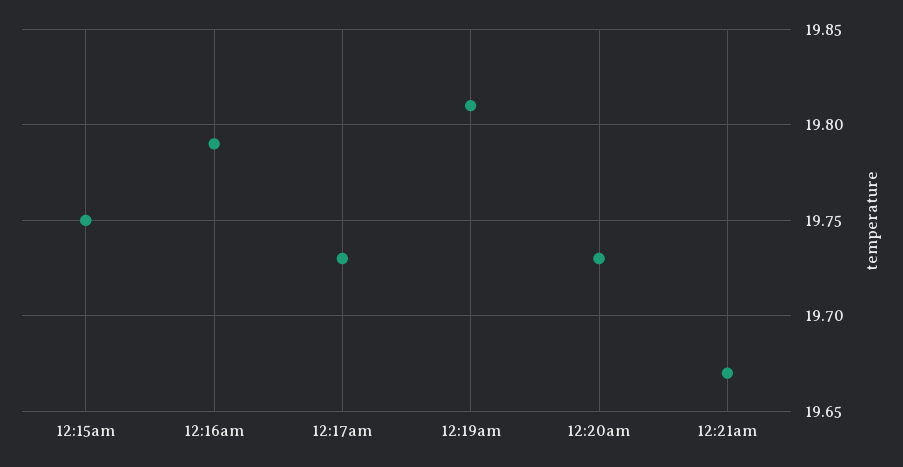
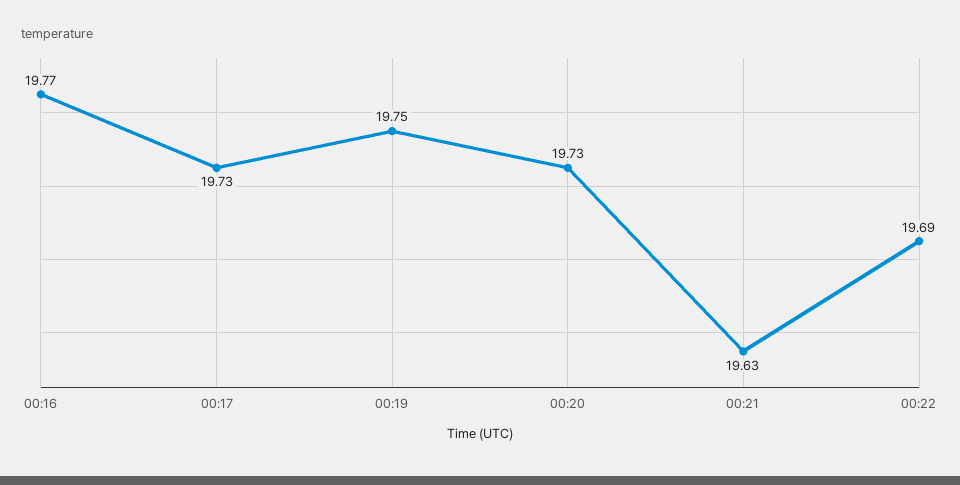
12:15am: 19.75 -> none
12:16am: 19.79 -> 19.77
12:19am: 19.81 -> 19.75
12:21am: 19.67 -> 19.63
00:22: none -> 19.69

